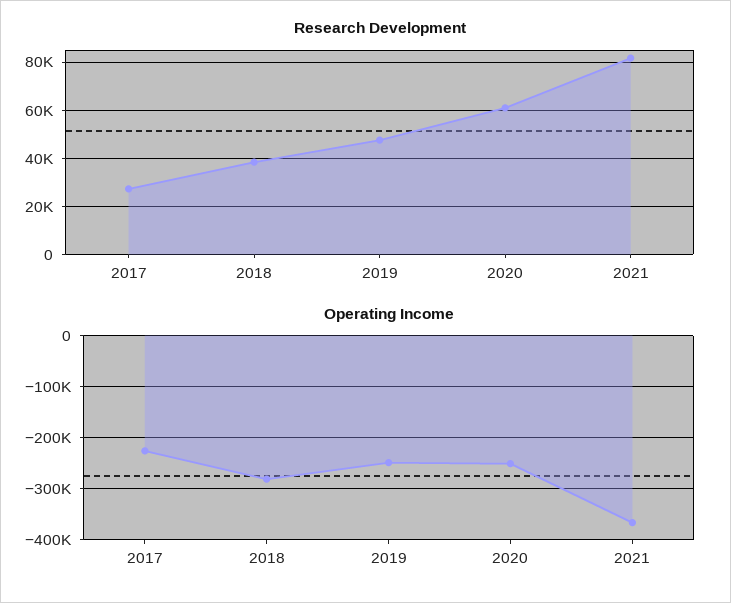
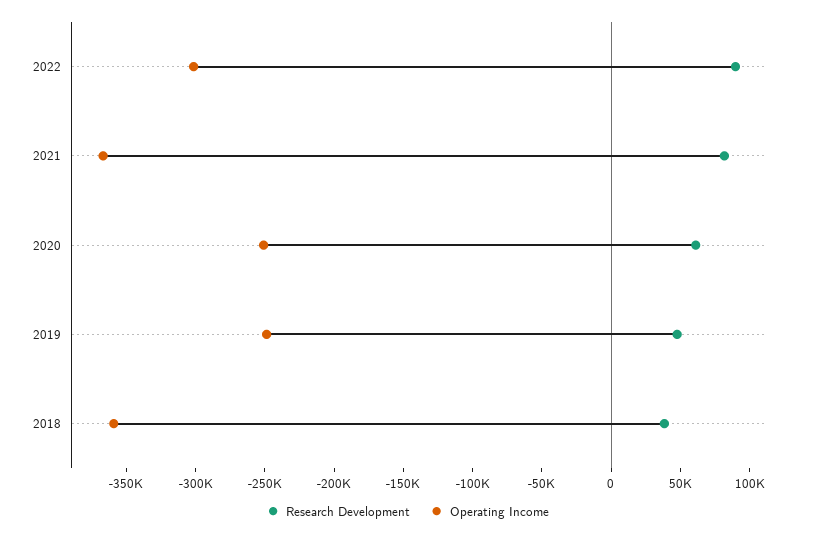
Research Development, 2017: 27500 -> none
Operating Income, 2017: -220000 -> none
Operating Income, 2018: -280000 -> -360000
Research Development, 2022: none -> 90000
Operating Income, 2022: none -> -300000

